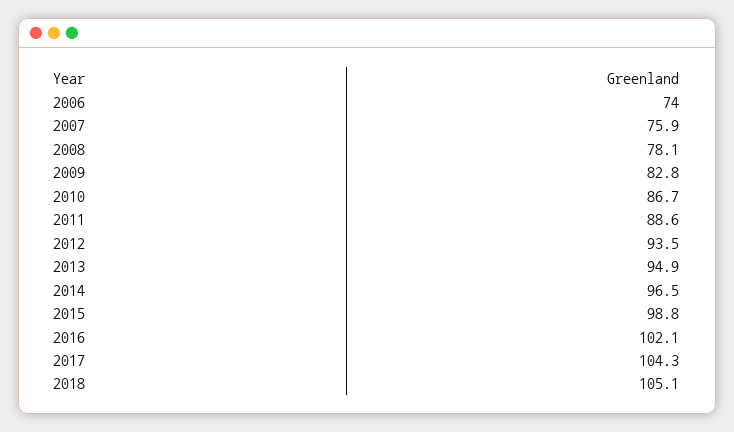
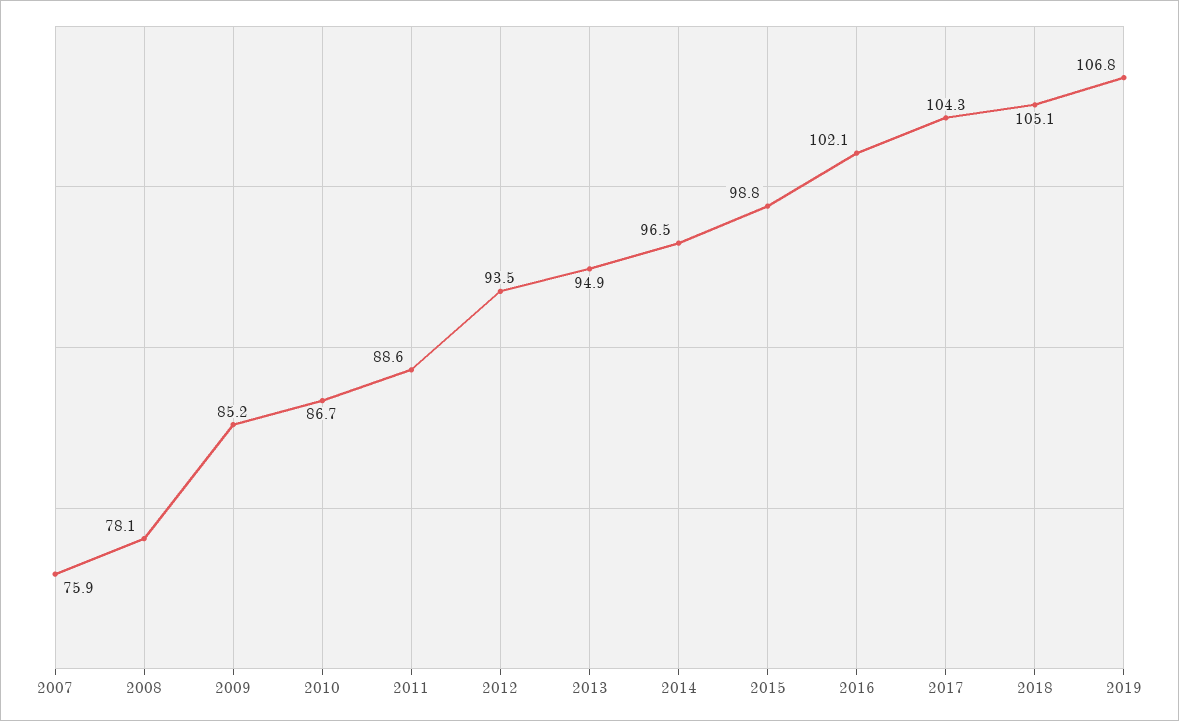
2006: 74 -> none
2009: 82.8 -> 85.2
2019: none -> 106.8

